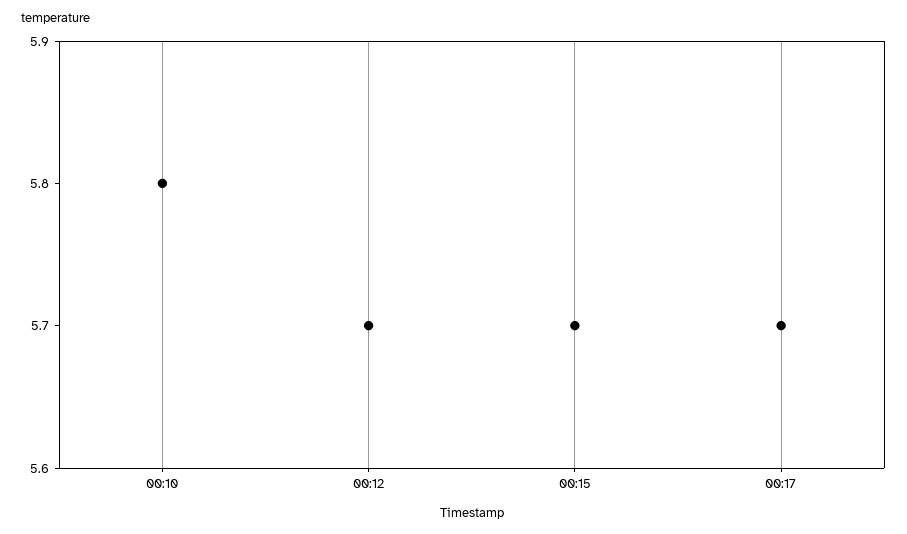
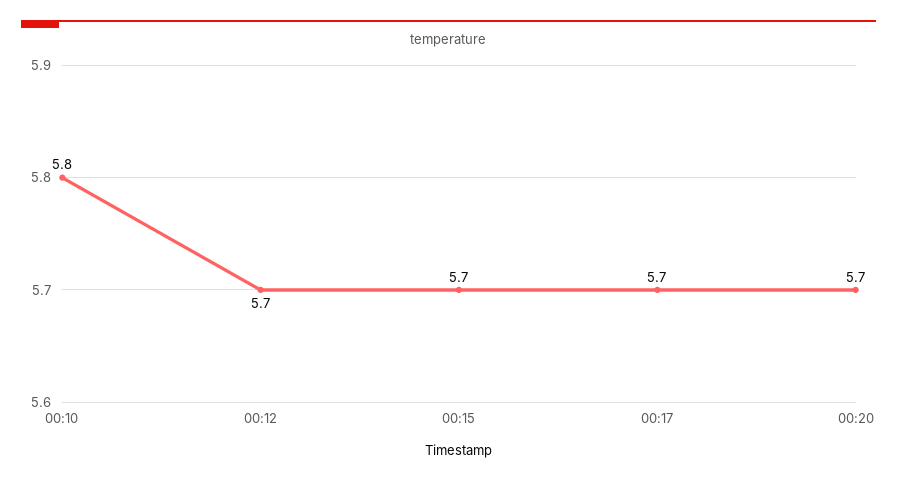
00:20: none -> 5.7

